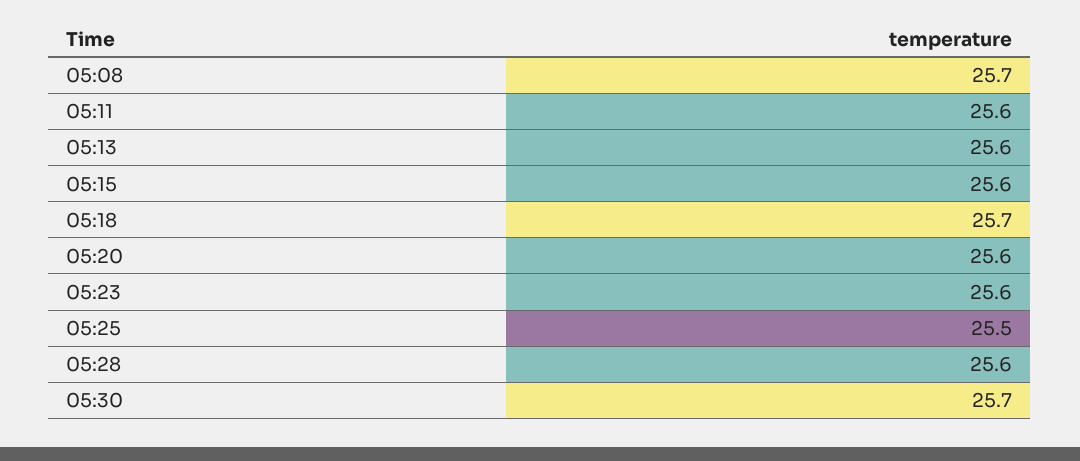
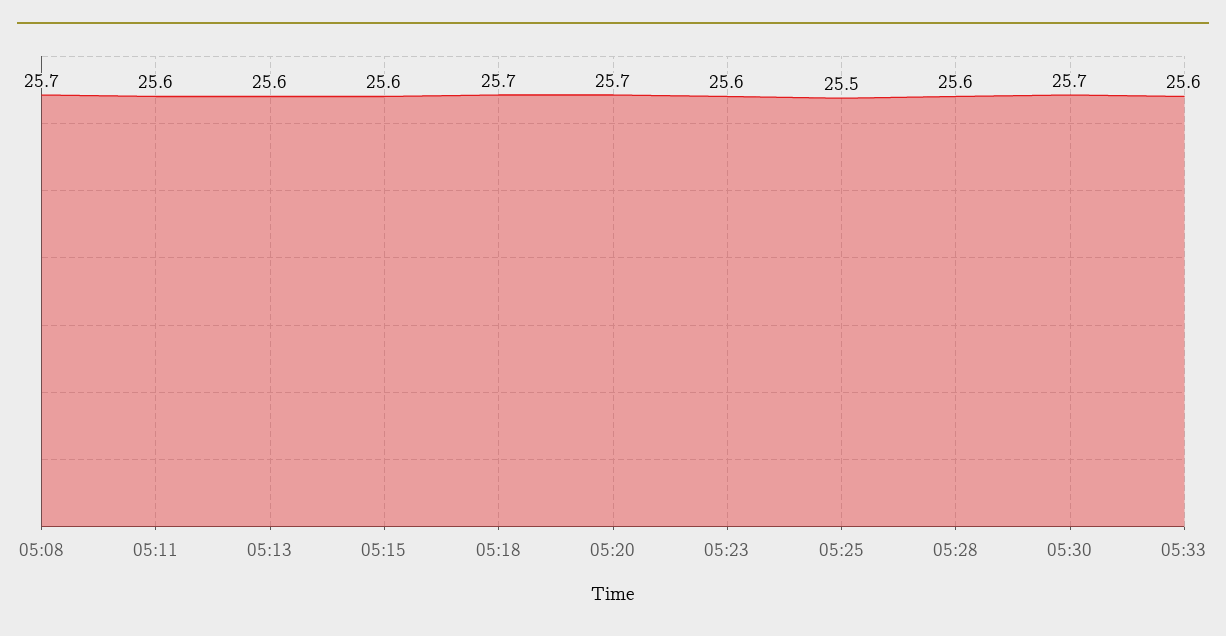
05:20: 25.6 -> 25.7
05:33: none -> 25.6

